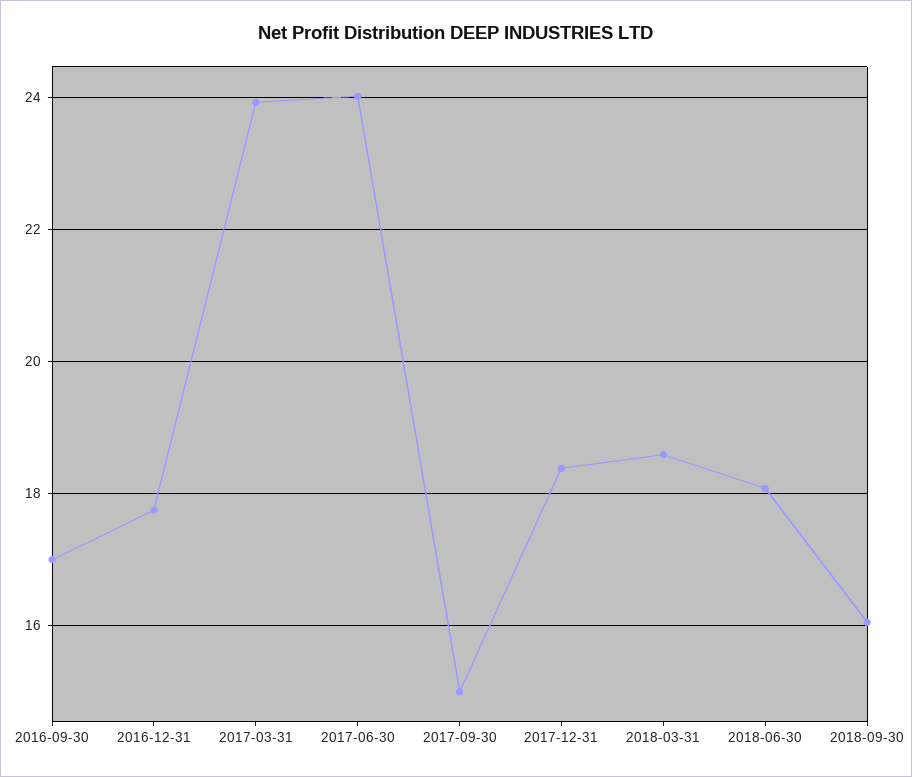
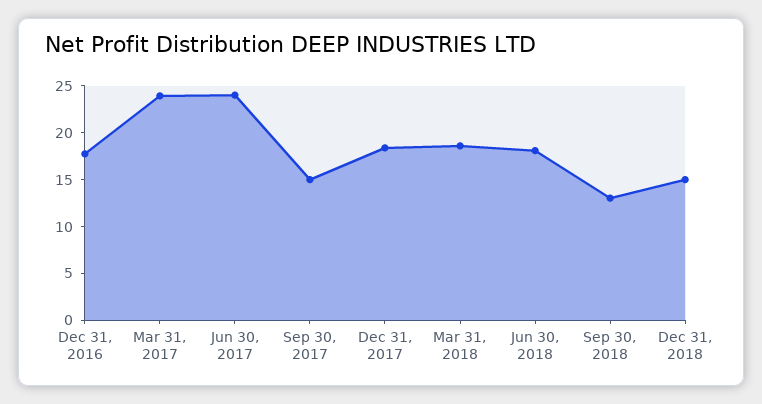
2016-09-30: 17 -> none
2018-09-30: 16 -> 13
Dec 31, 2018: none -> 15

